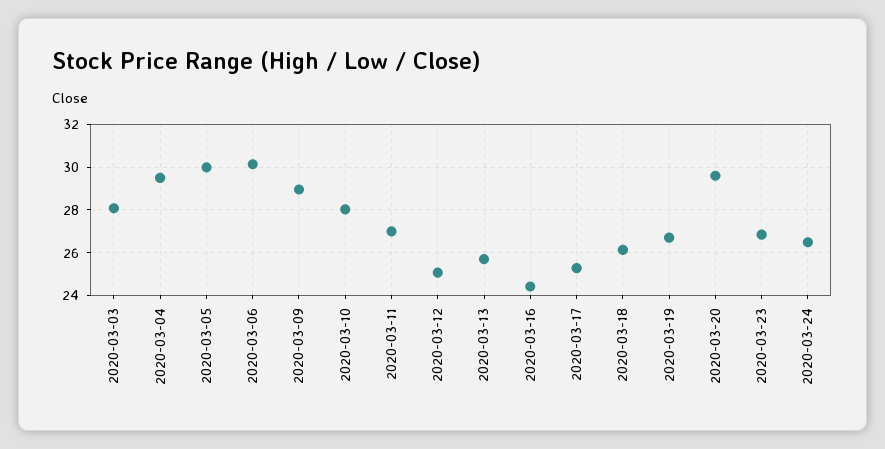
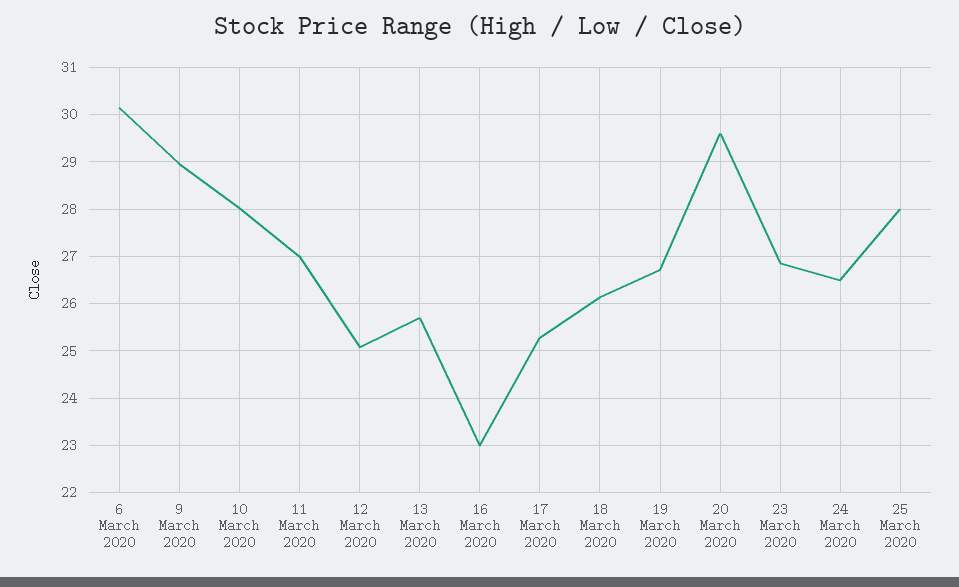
2020-03-03: 28 -> none
2020-03-04: 29.5 -> none
2020-03-05: 30 -> none
2020-03-16: 24.5 -> 23
25 March 2020: none -> 28

